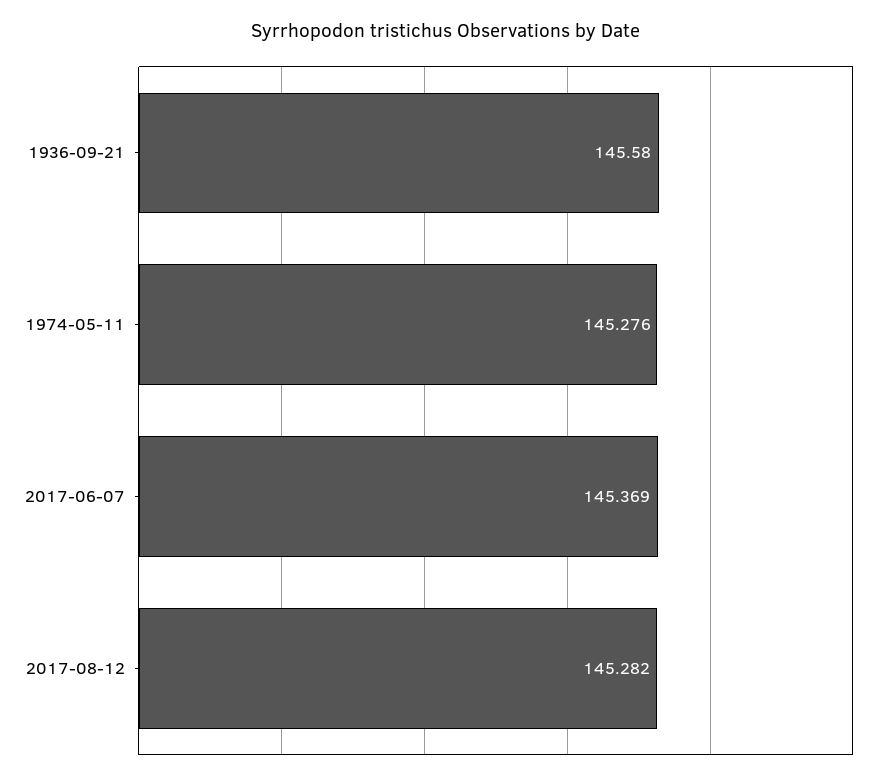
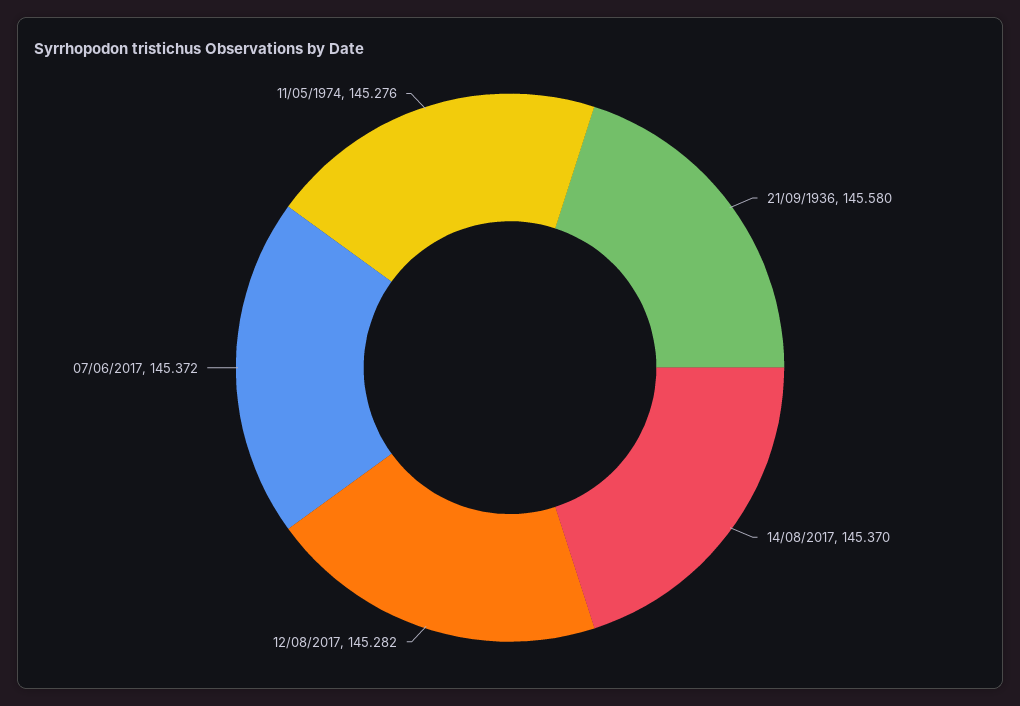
2017-06-07: 145.369 -> 145.372
14/08/2017: none -> 145.37

